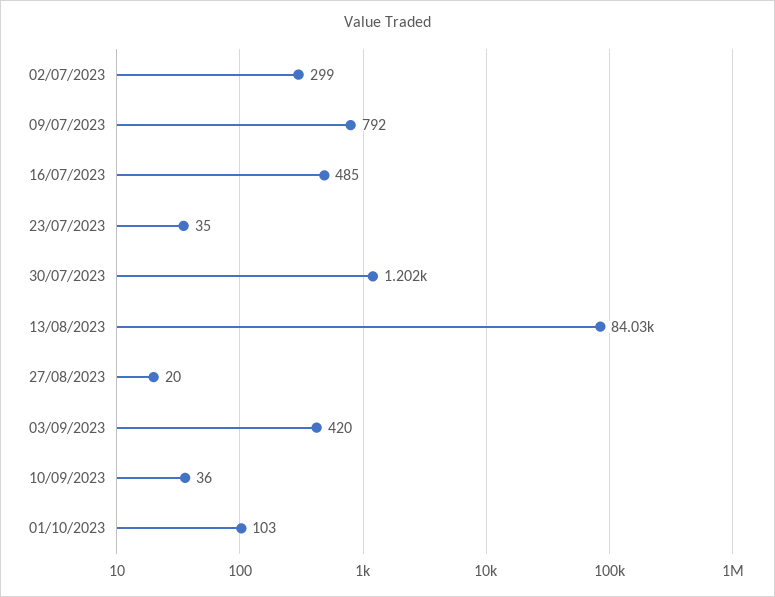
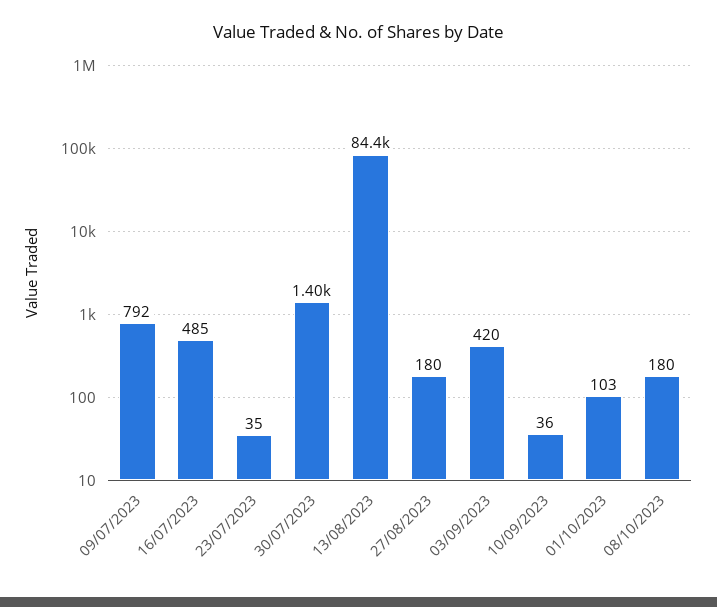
02/07/2023: 299 -> none
30/07/2023: 1202 -> 1400
13/08/2023: 84030 -> 84400
27/08/2023: 20 -> 180
08/10/2023: none -> 180

